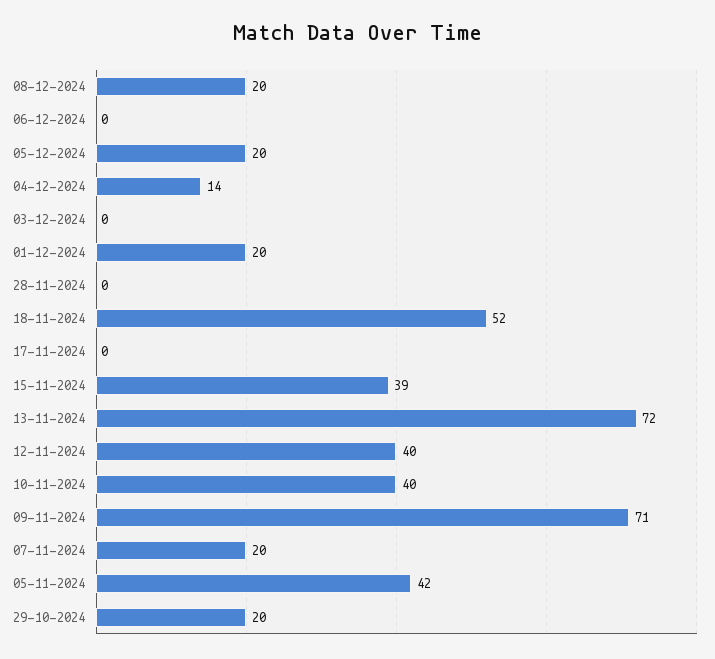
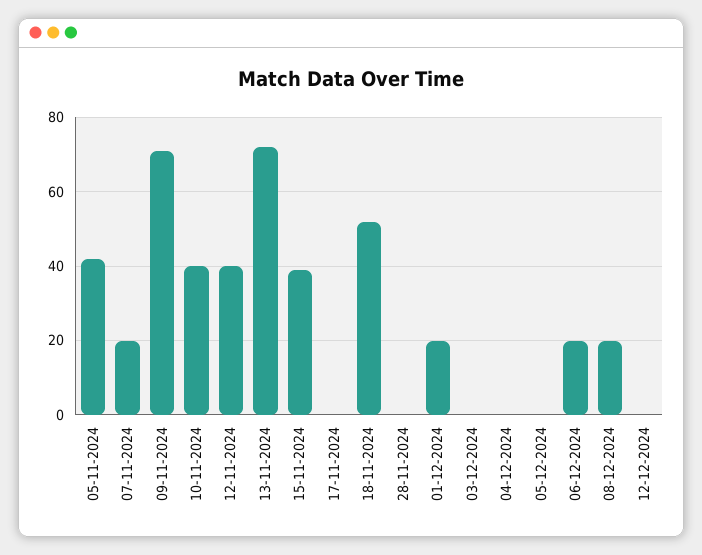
06-12-2024: 0 -> 20
05-12-2024: 20 -> 0
04-12-2024: 14 -> 0
29-10-2024: 20 -> none
12-12-2024: none -> 0

